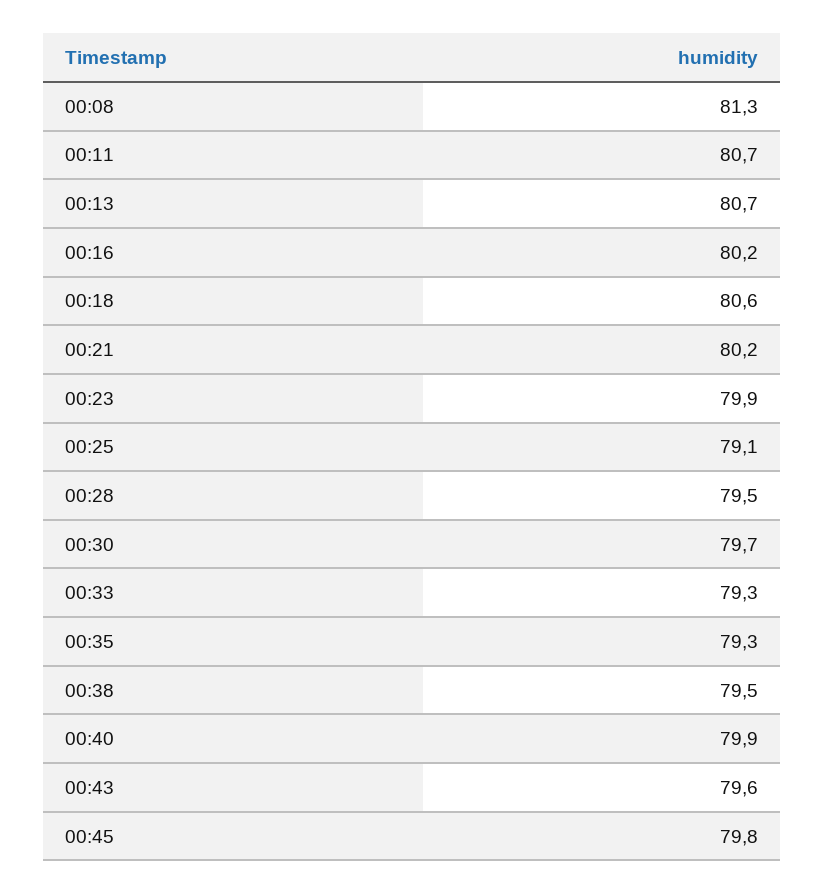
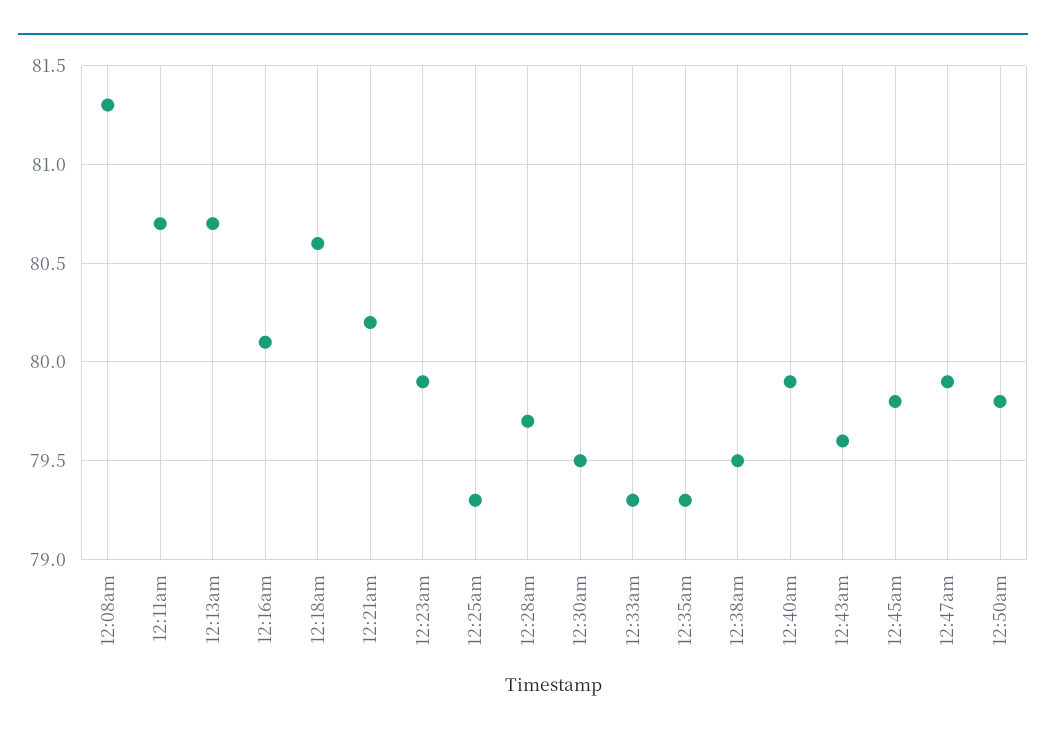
00:16: 80.2 -> 80.1
00:25: 79.1 -> 79.3
00:28: 79.5 -> 79.7
00:30: 79.7 -> 79.5
12:47am: none -> 79.9
12:50am: none -> 79.8

